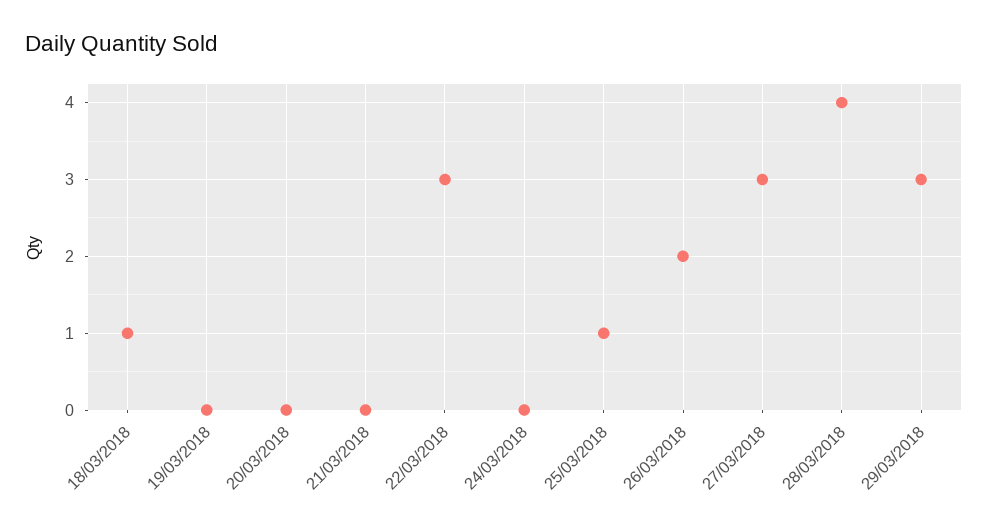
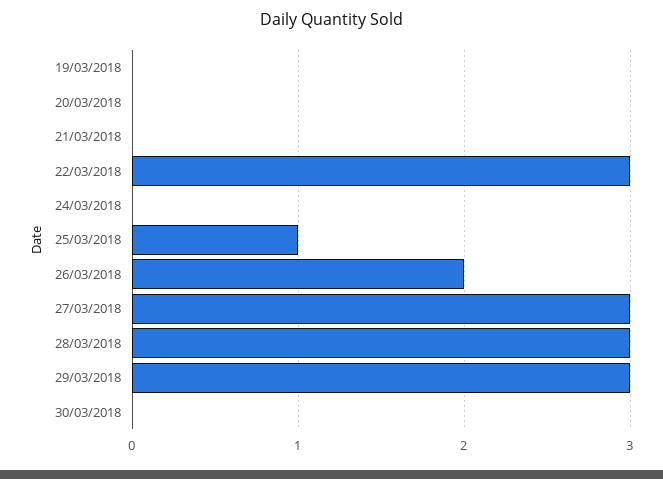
18/03/2018: 1 -> none
28/03/2018: 4 -> 3
30/03/2018: none -> 0

